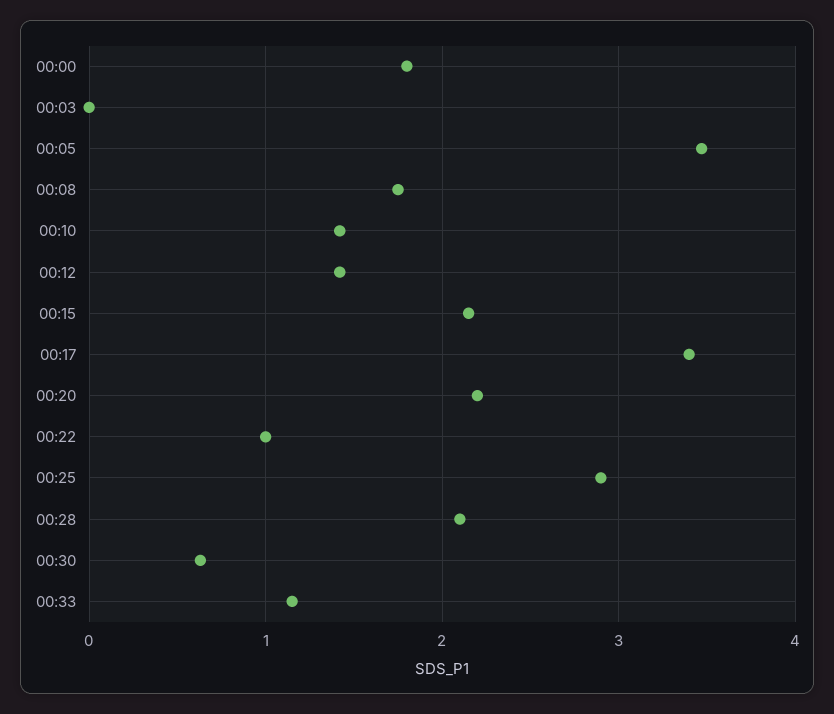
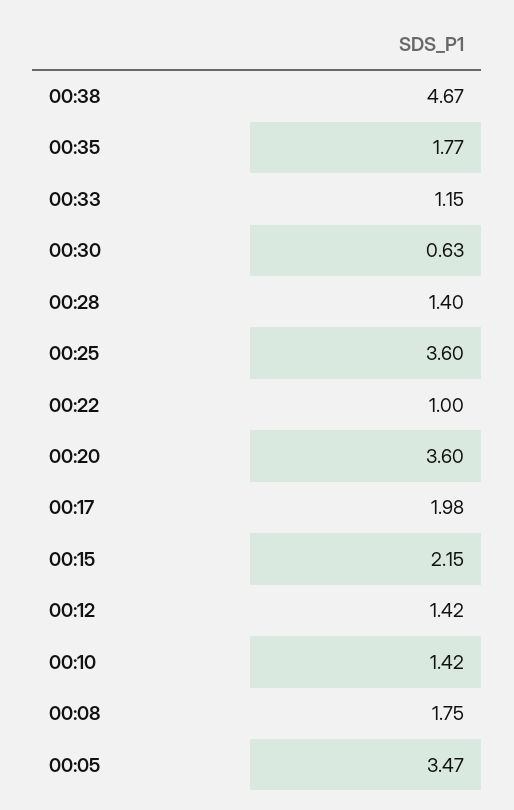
00:00: 1.8 -> none
00:03: 0 -> none
00:17: 3.4 -> 1.98
00:20: 2.2 -> 3.6
00:25: 2.9 -> 3.6
00:28: 2.1 -> 1.4
00:38: none -> 4.67
00:35: none -> 1.77

